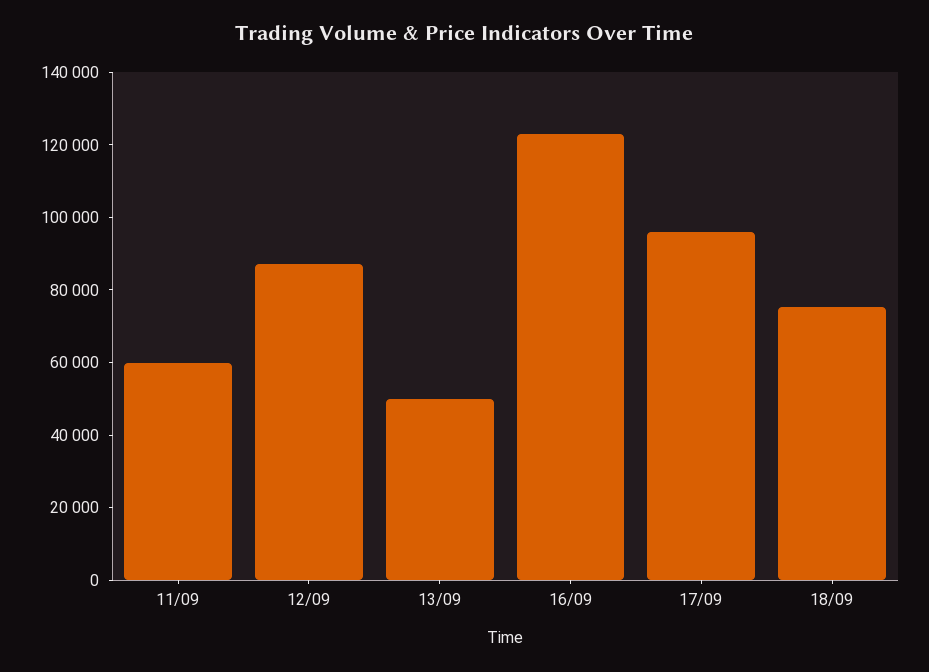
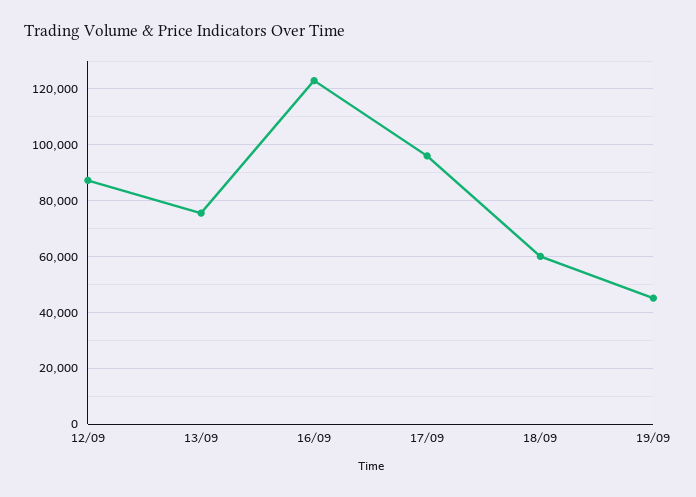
11/09: 60000 -> none
13/09: 50000 -> 75000
18/09: 75000 -> 60000
19/09: none -> 45000

